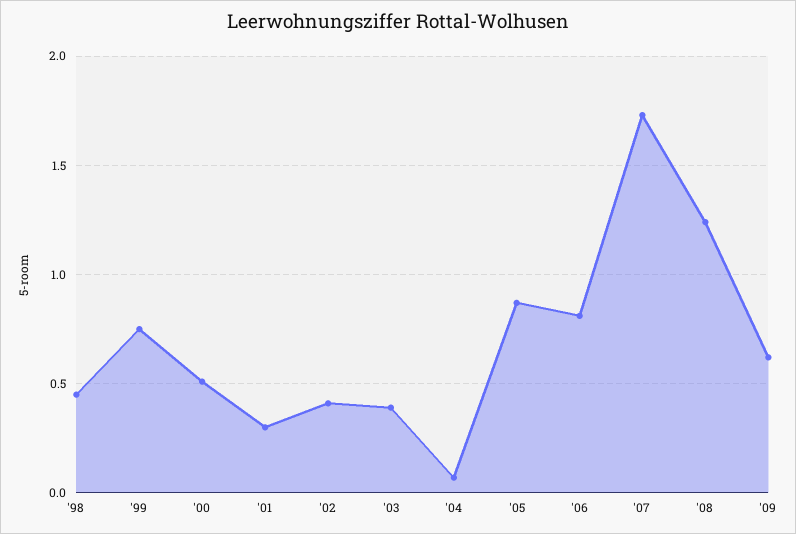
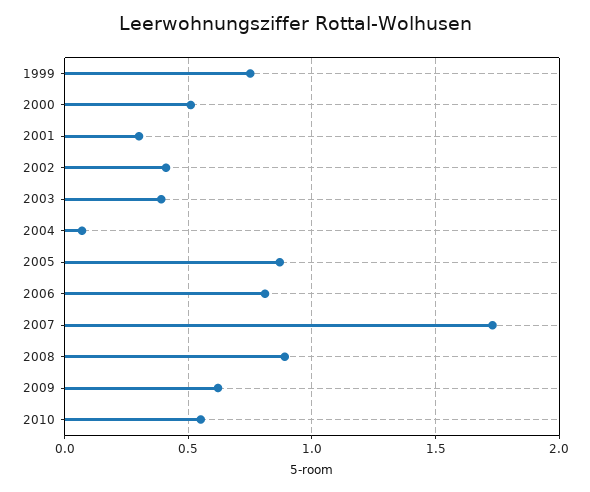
'98: 0.45 -> none
'08: 1.25 -> 0.9
2010: none -> 0.55

